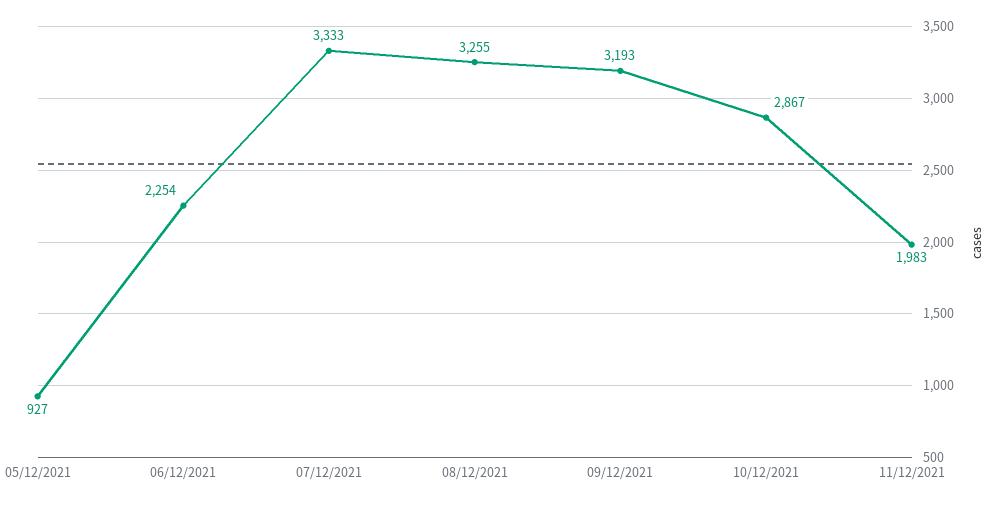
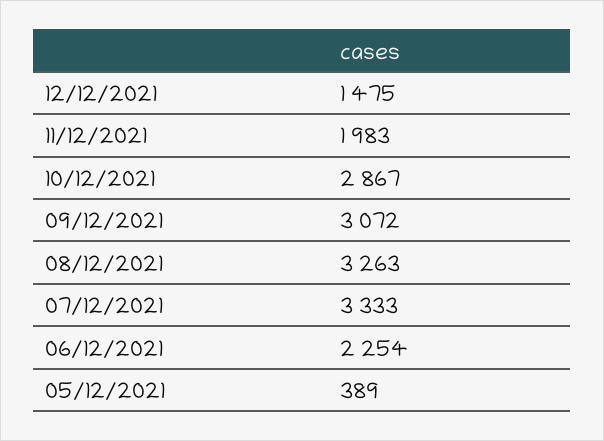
05/12/2021: 927 -> 389
08/12/2021: 3255 -> 3263
09/12/2021: 3193 -> 3072
12/12/2021: none -> 1475

